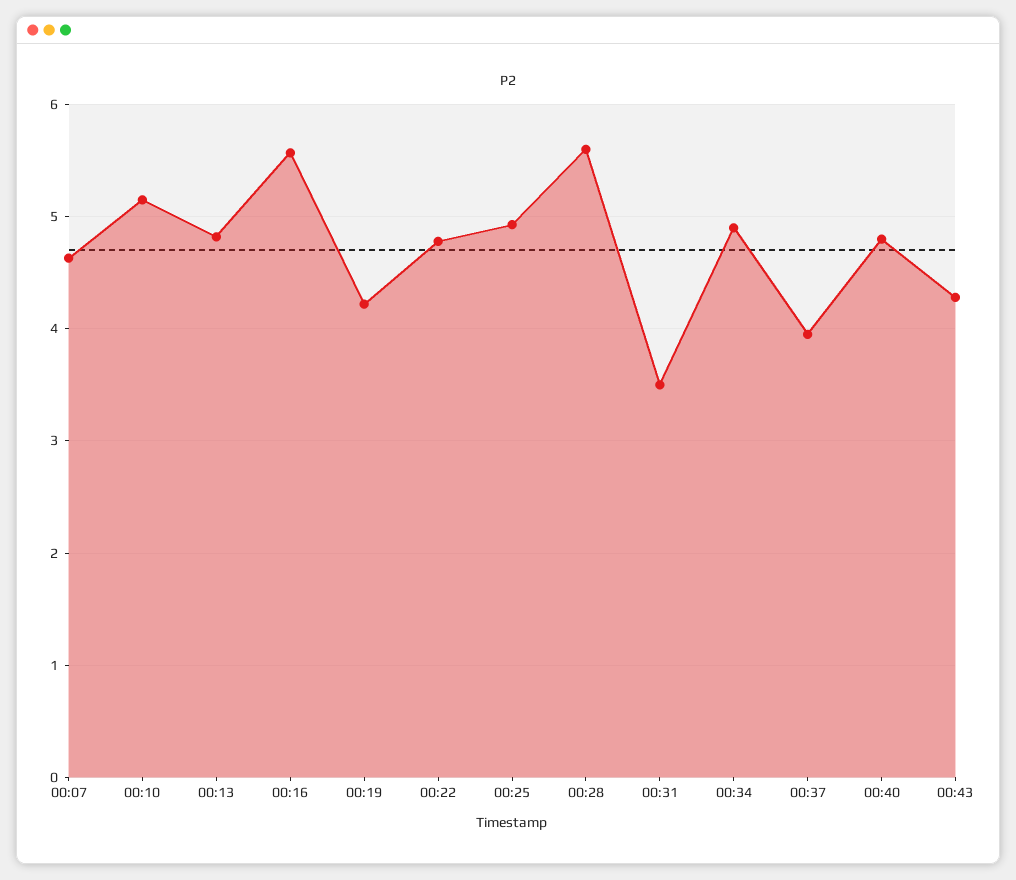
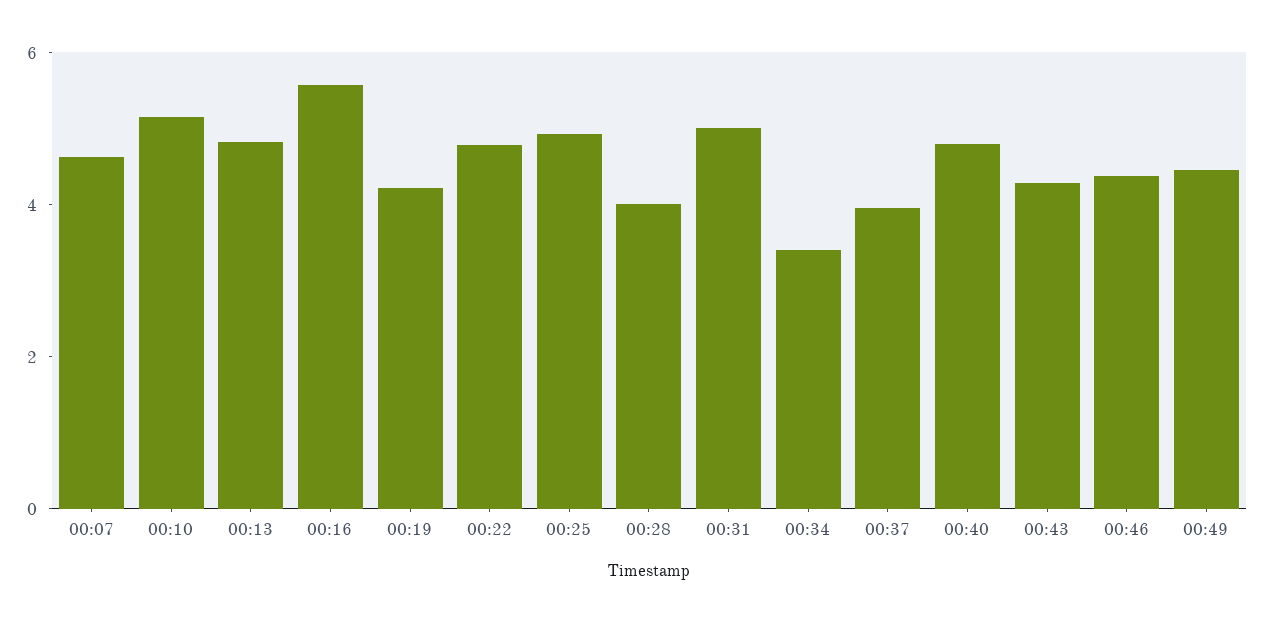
00:28: 5.6 -> 4
00:31: 3.5 -> 5
00:34: 4.9 -> 3.5
00:46: none -> 4.5
00:49: none -> 4.5

